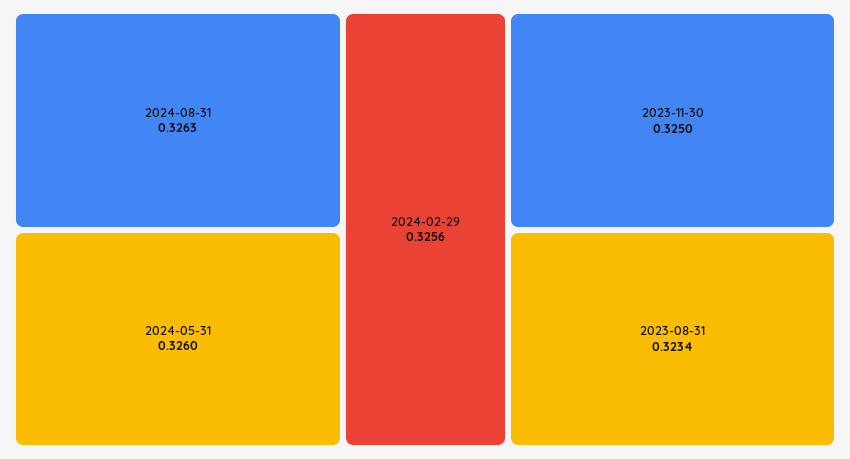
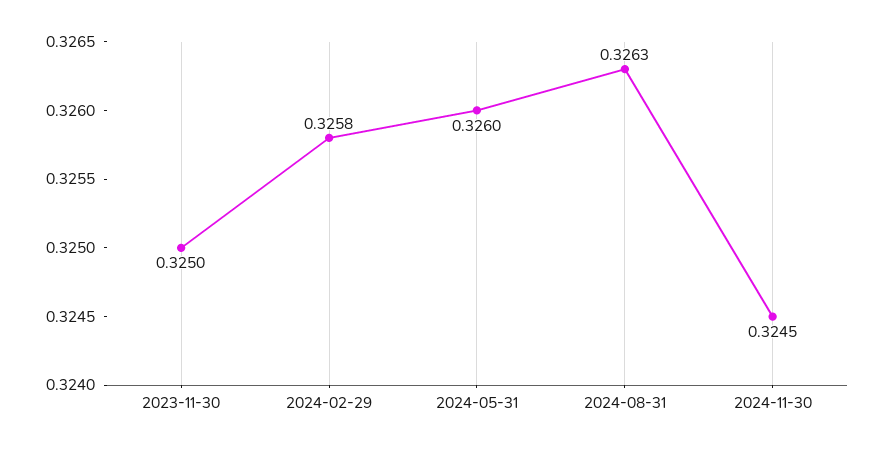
2024-02-29: 0.3256 -> 0.3258
2023-08-31: 0.3234 -> none
2024-11-30: none -> 0.3245

